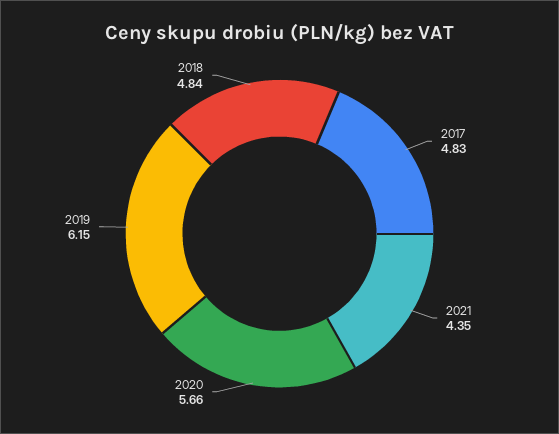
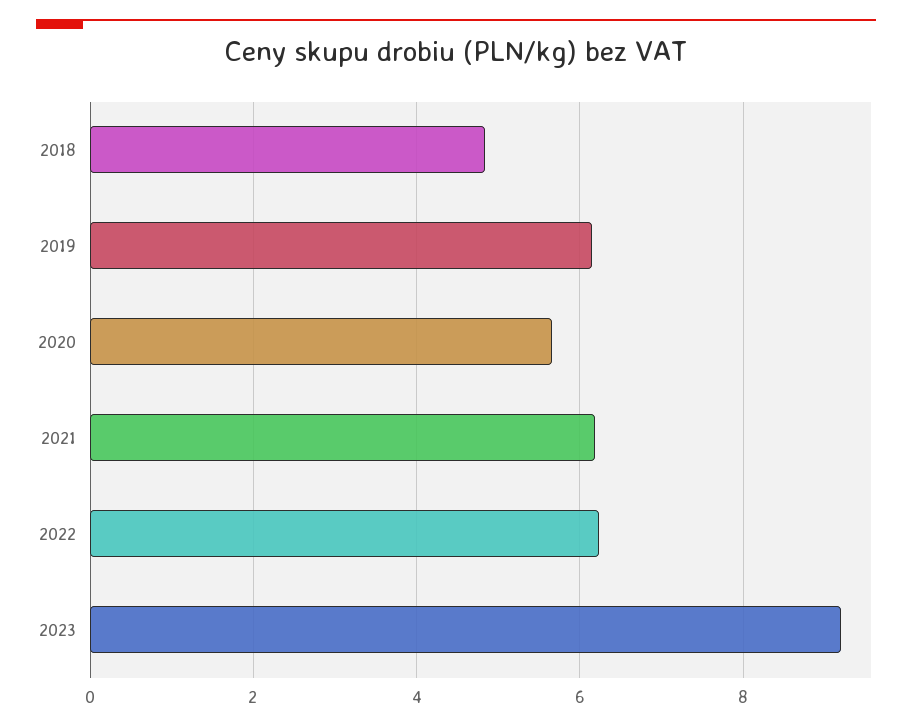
2017: 4.83 -> none
2021: 4.35 -> 6.2
2022: none -> 6.2
2023: none -> 9.2

